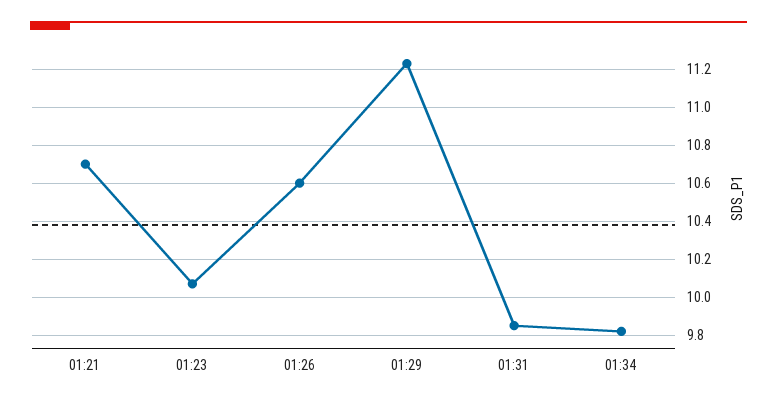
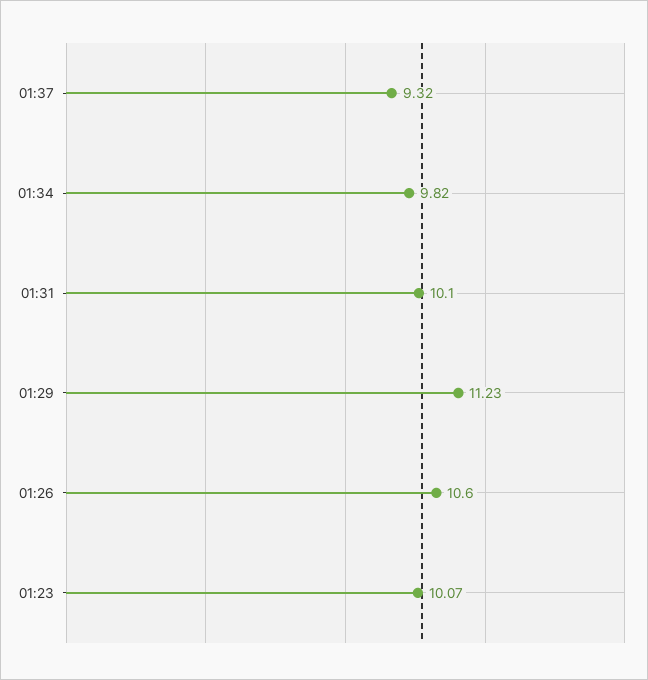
01:21: 10.7 -> none
01:31: 9.85 -> 10.1
01:37: none -> 9.32

